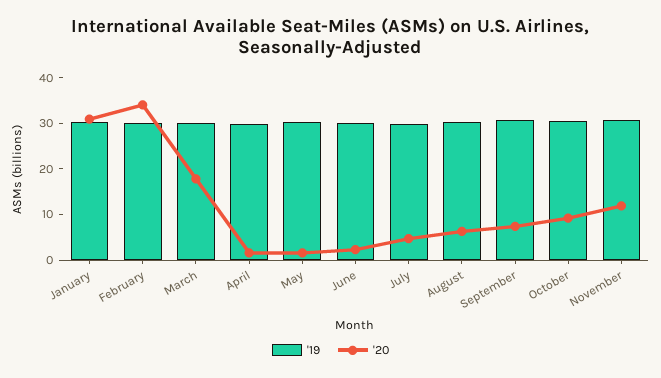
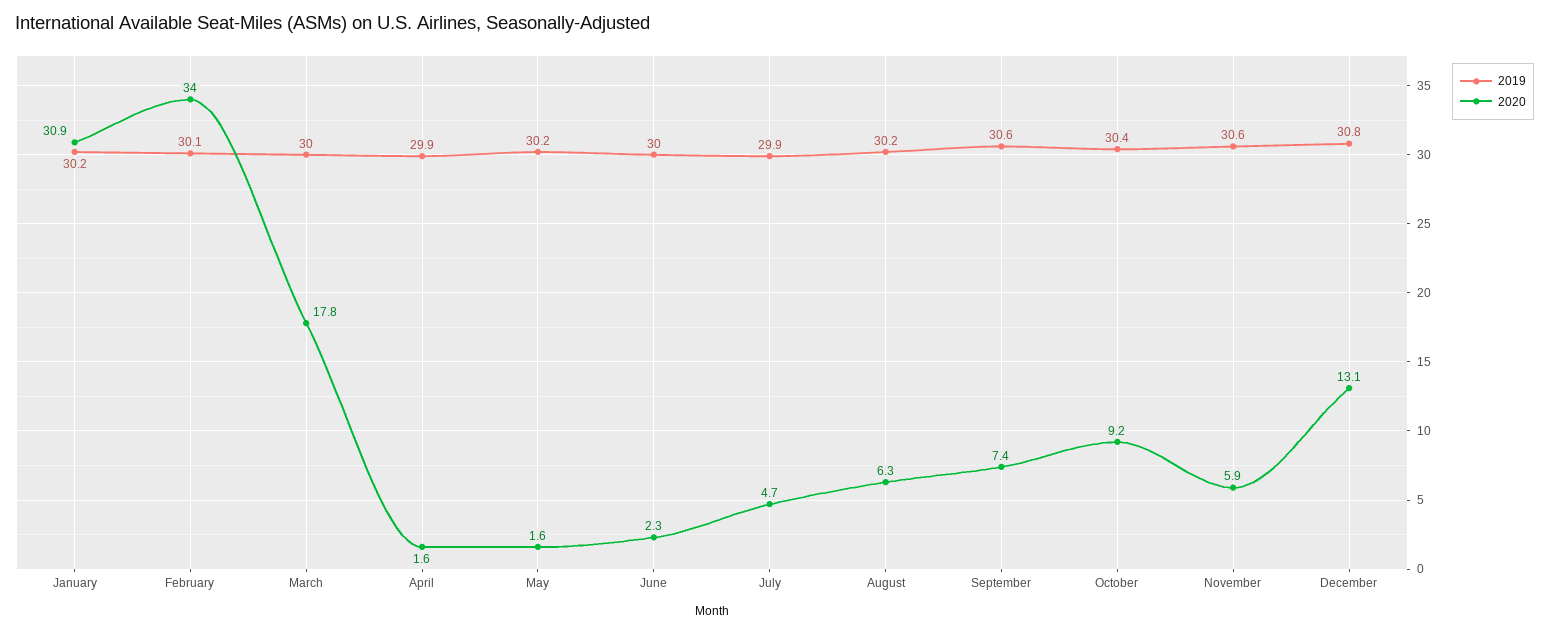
'20, November: 12 -> 5.9
'19, December: none -> 30.8
'20, December: none -> 13.1

